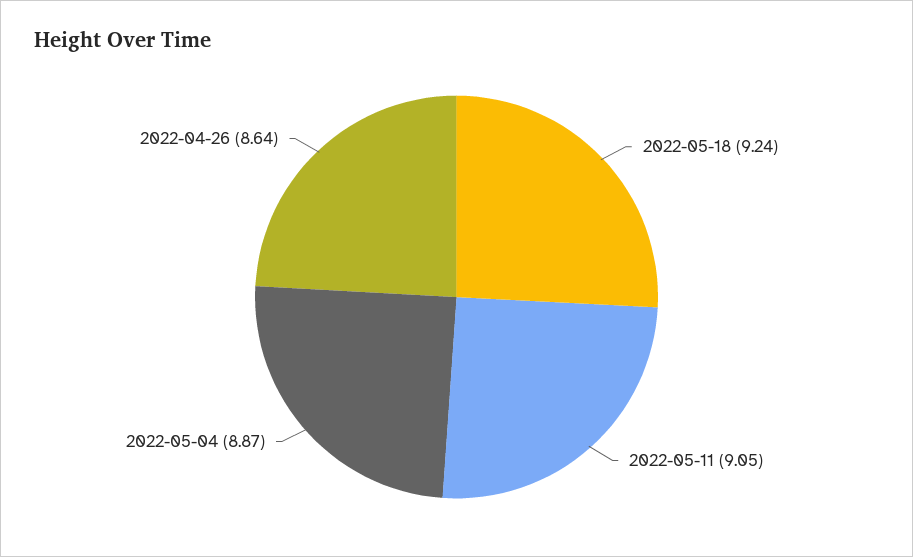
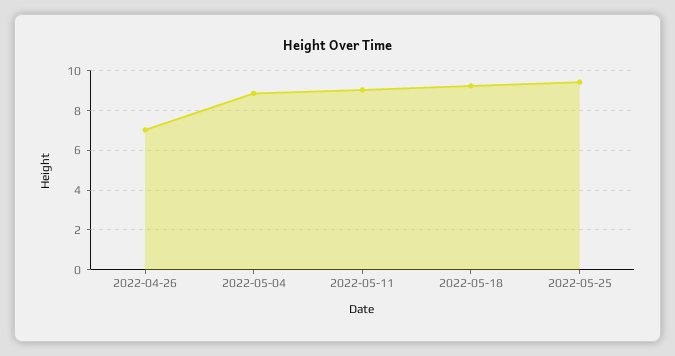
2022-04-26: 8.64 -> 7
2022-05-25: none -> 9.5

